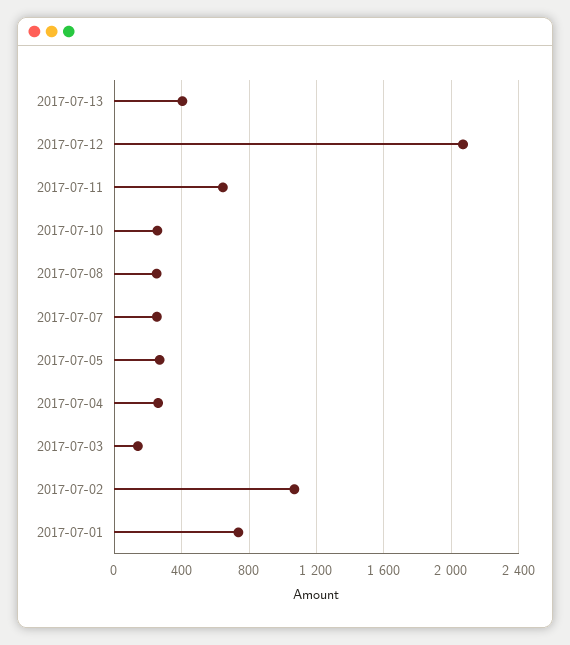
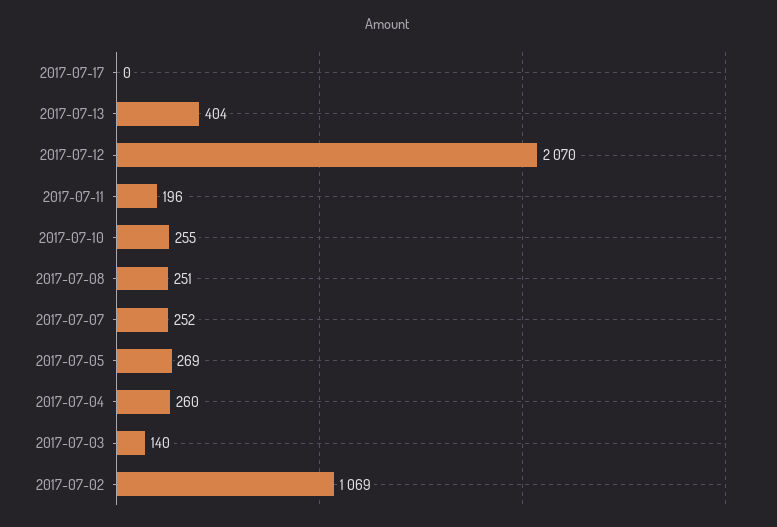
2017-07-11: 650 -> 196
2017-07-01: 750 -> none
2017-07-17: none -> 0

